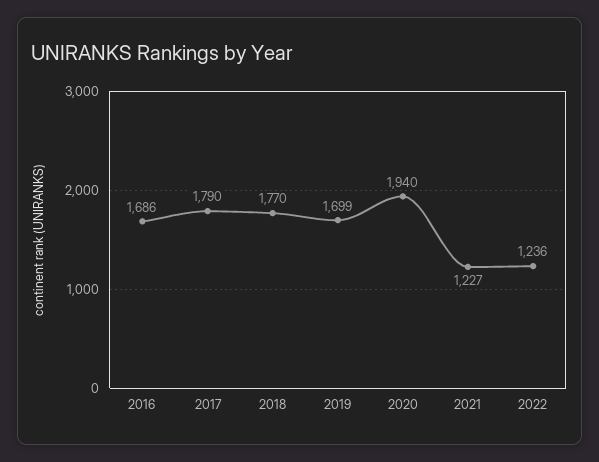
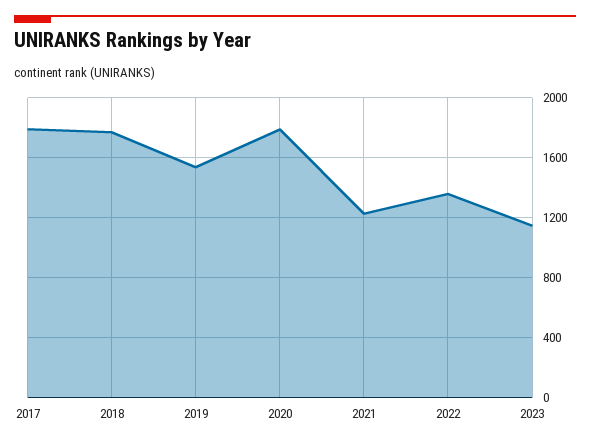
2016: 1686 -> none
2019: 1699 -> 1550
2020: 1940 -> 1800
2022: 1236 -> 1350
2023: none -> 1150

